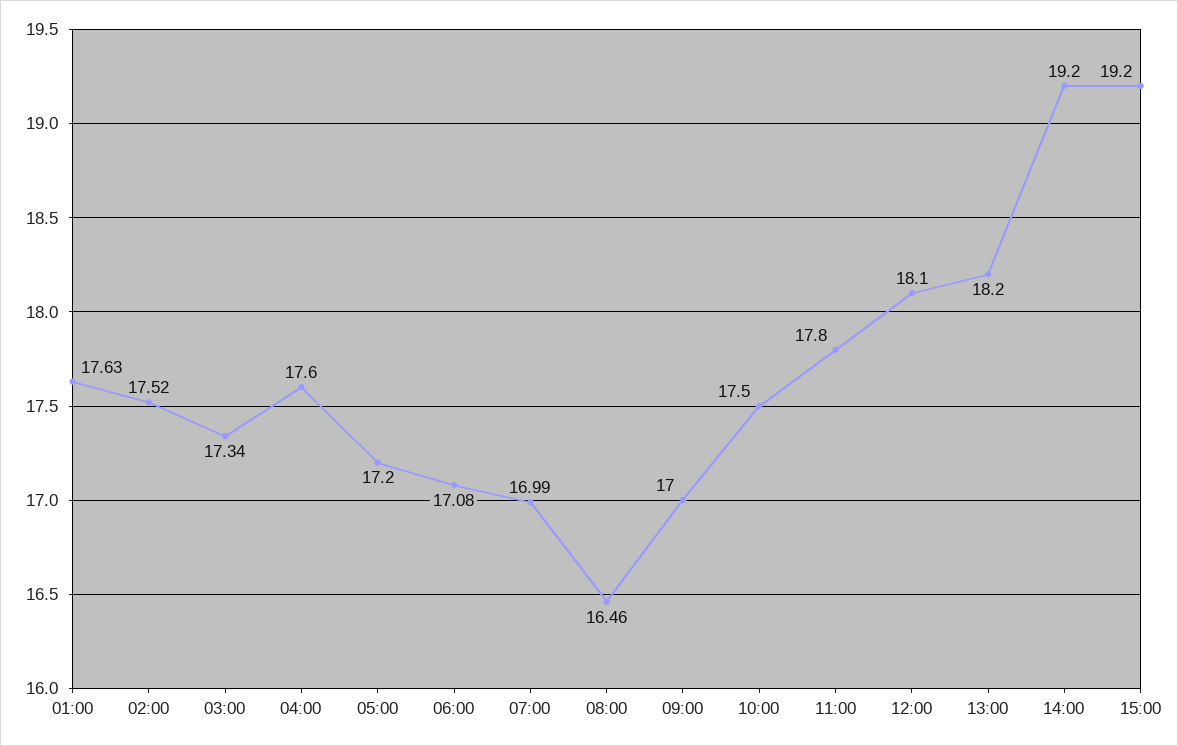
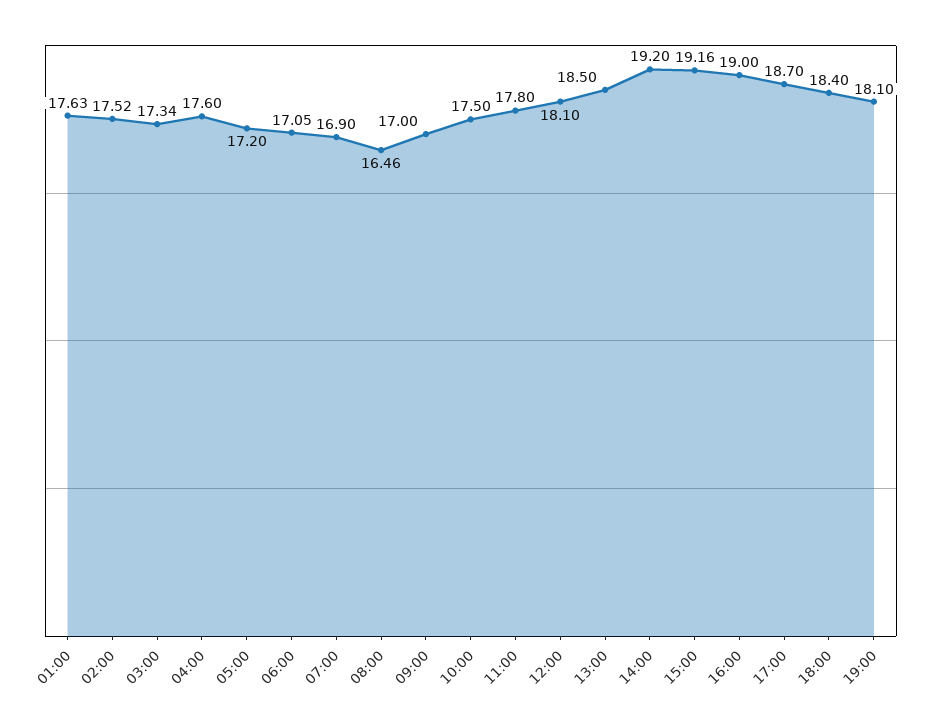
06:00: 17.08 -> 17.05
07:00: 16.99 -> 16.9
13:00: 18.2 -> 18.5
15:00: 19.2 -> 19.16
16:00: none -> 19
17:00: none -> 18.7
18:00: none -> 18.4
19:00: none -> 18.1

